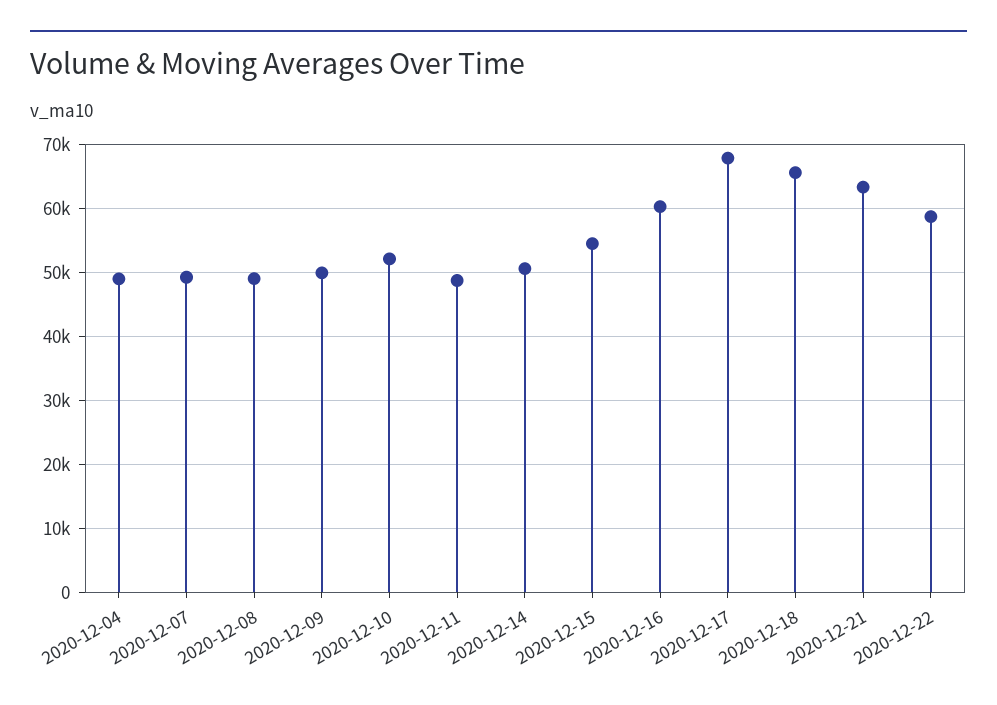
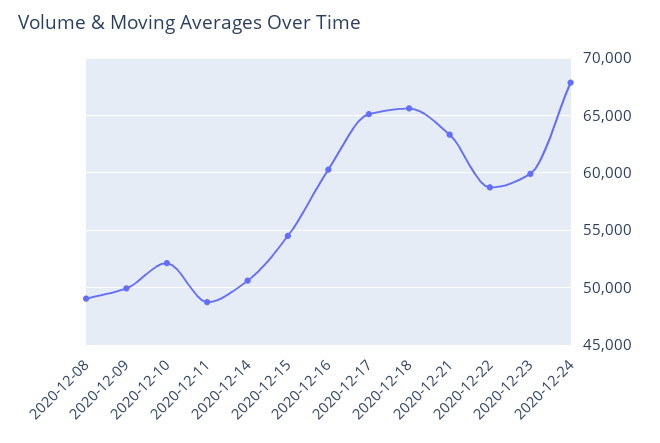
2020-12-04: 49000 -> none
2020-12-07: 49000 -> none
2020-12-17: 68000 -> 65000
2020-12-23: none -> 60000
2020-12-24: none -> 68000

